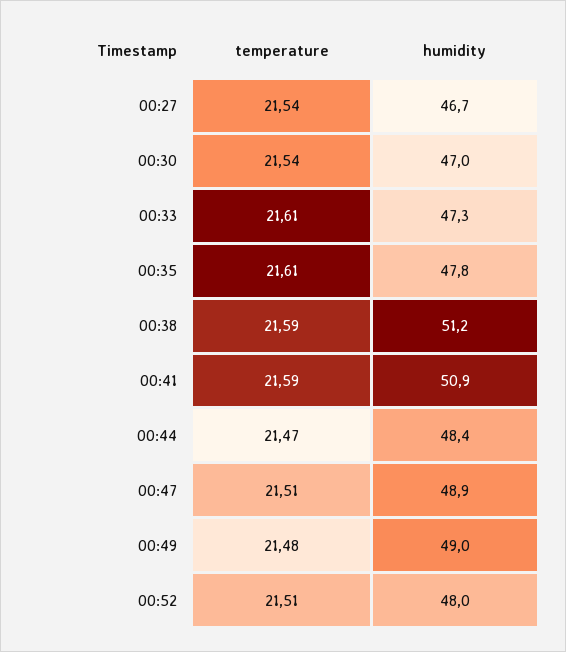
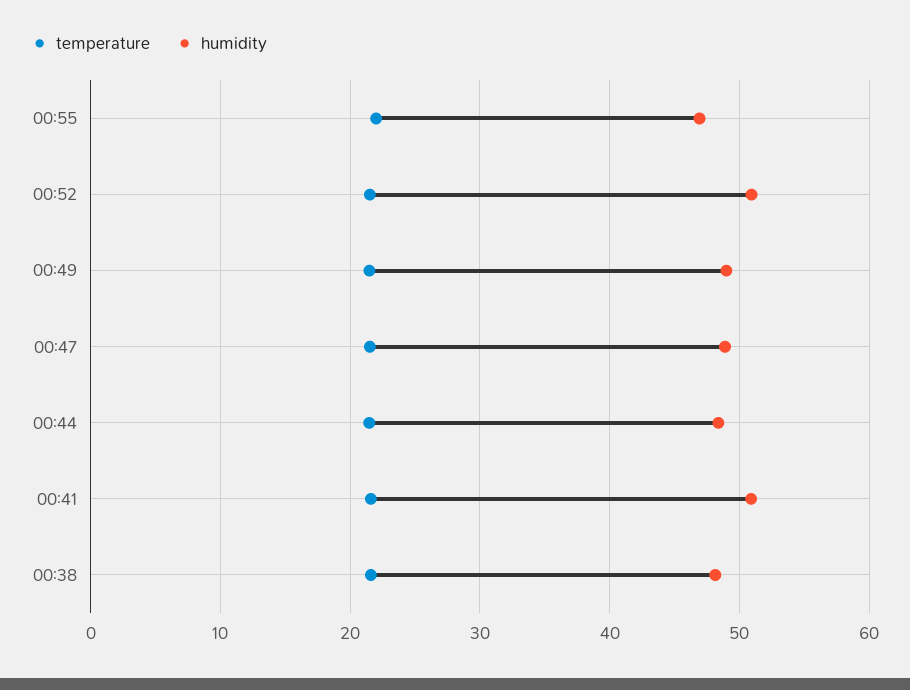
temperature, 00:27: 21.54 -> none
humidity, 00:27: 46.7 -> none
temperature, 00:30: 21.54 -> none
humidity, 00:30: 47 -> none
temperature, 00:33: 21.61 -> none
humidity, 00:33: 47.3 -> none
temperature, 00:35: 21.61 -> none
humidity, 00:35: 47.8 -> none
humidity, 00:38: 51.2 -> 48
humidity, 00:52: 48 -> 51
temperature, 00:55: none -> 22
humidity, 00:55: none -> 47

